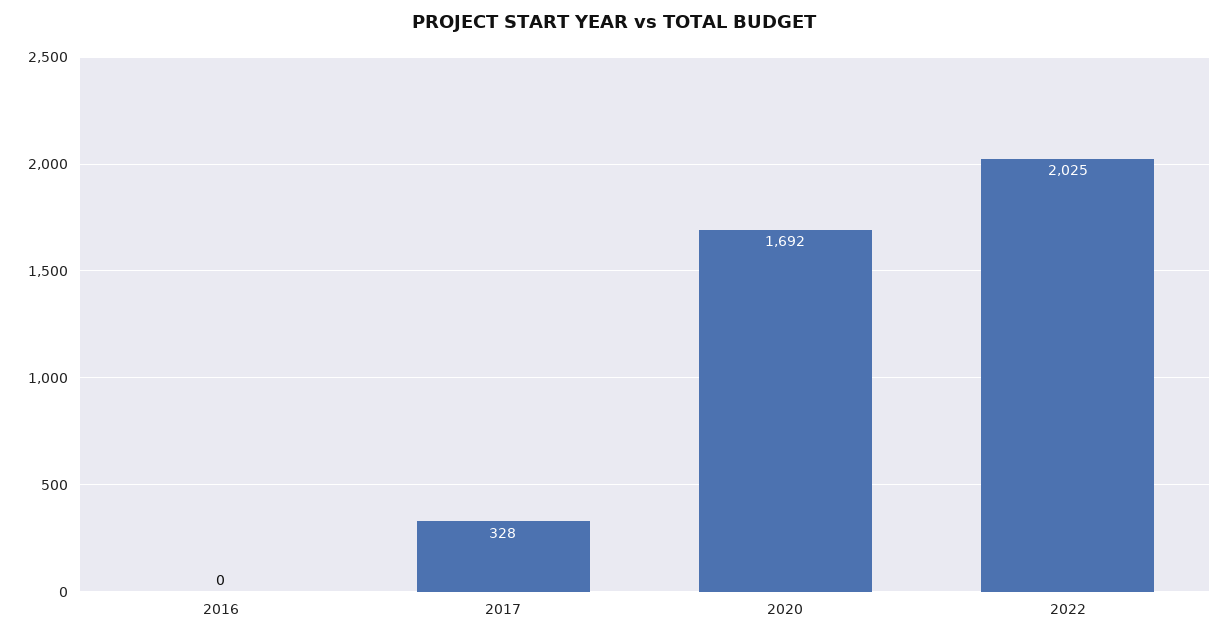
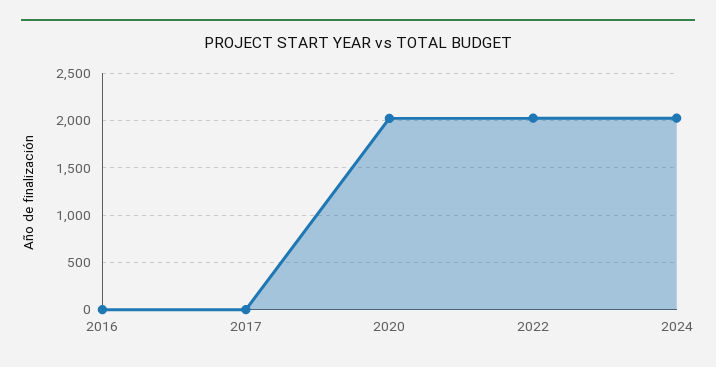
2017: 328 -> 0
2020: 1692 -> 2000
2024: none -> 2000

